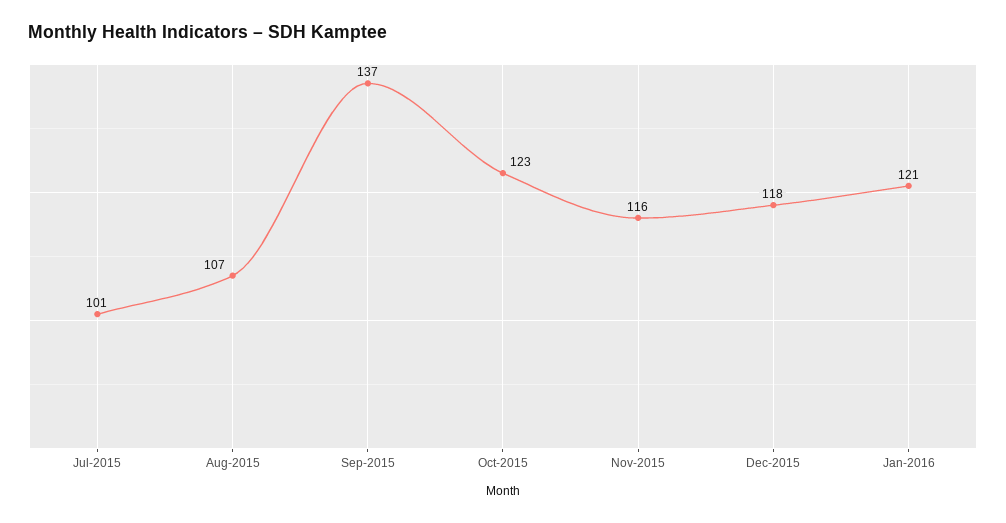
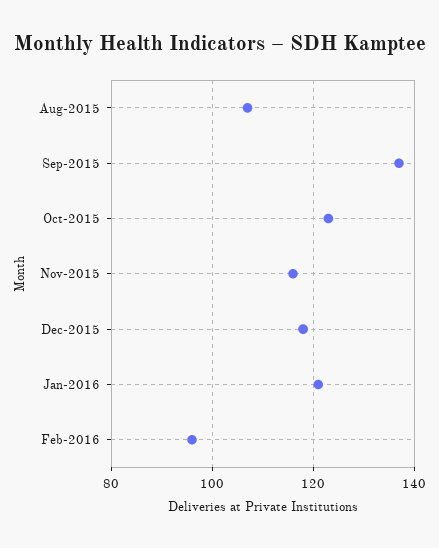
Jul-2015: 101 -> none
Feb-2016: none -> 95

